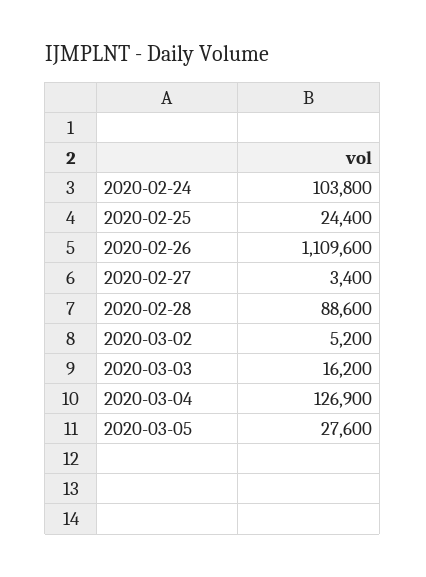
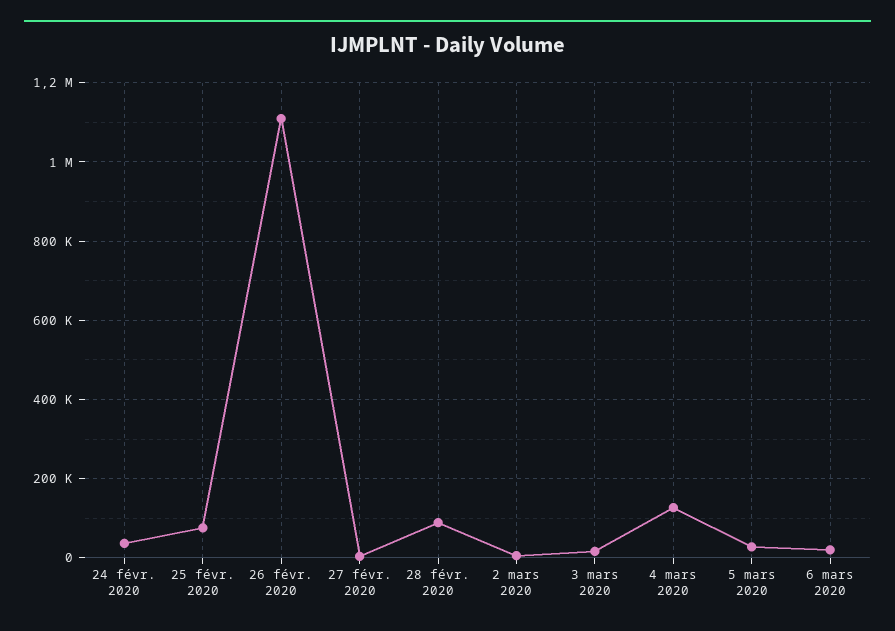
2020-02-24: 103800 -> 40000
2020-02-25: 24400 -> 80000
6 mars 2020: none -> 20000

